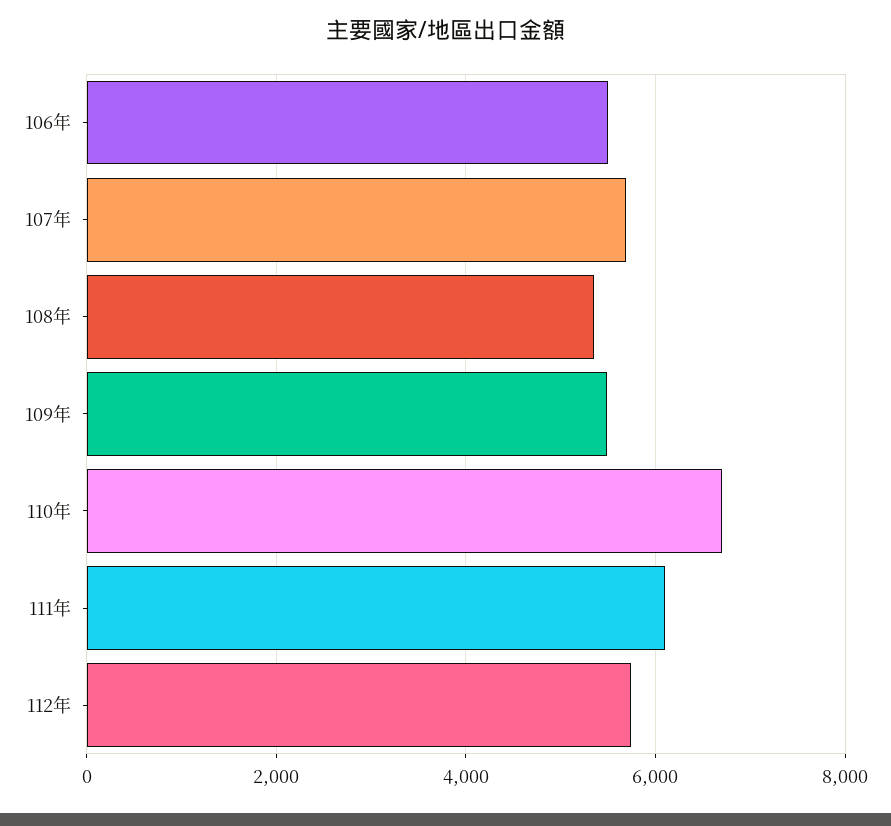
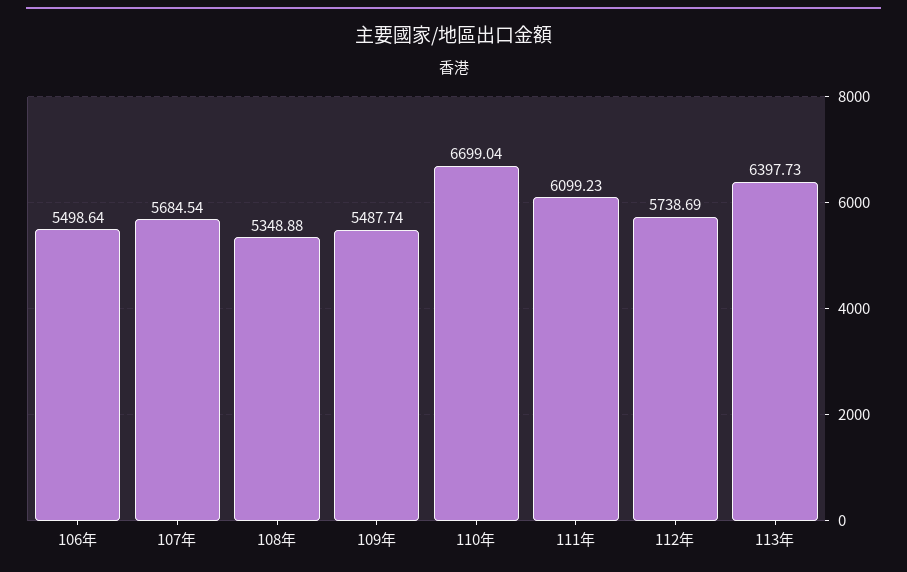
113年: none -> 6397.73

